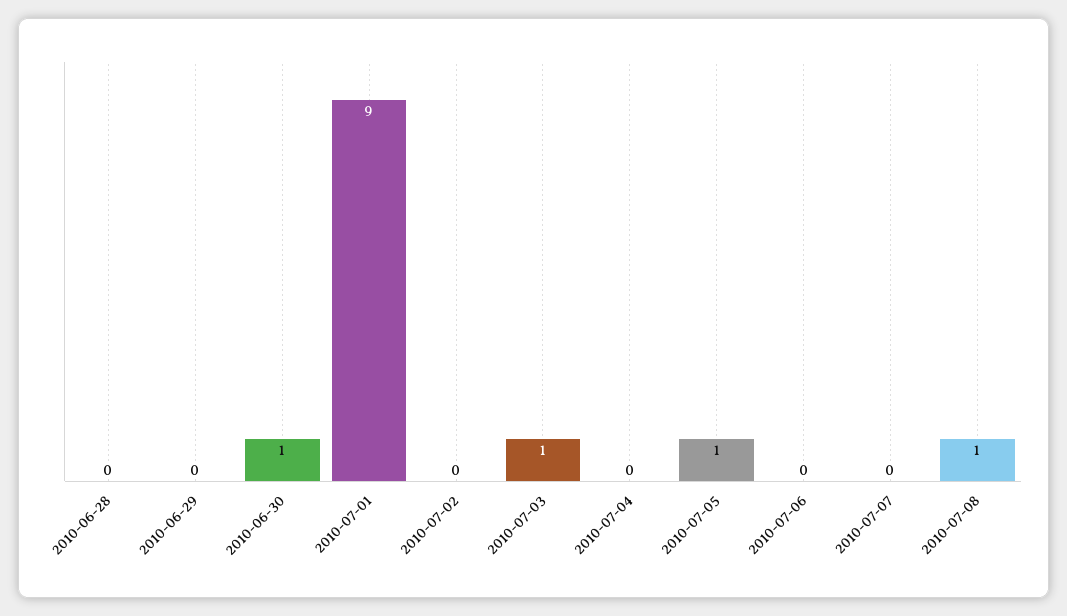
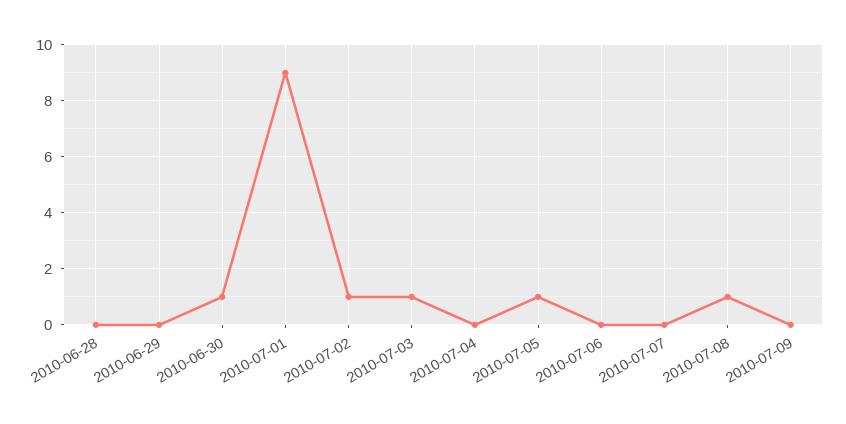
2010-07-02: 0 -> 1
2010-07-09: none -> 0

